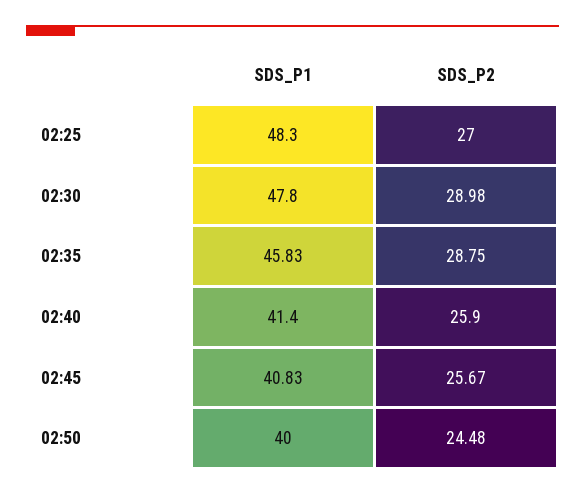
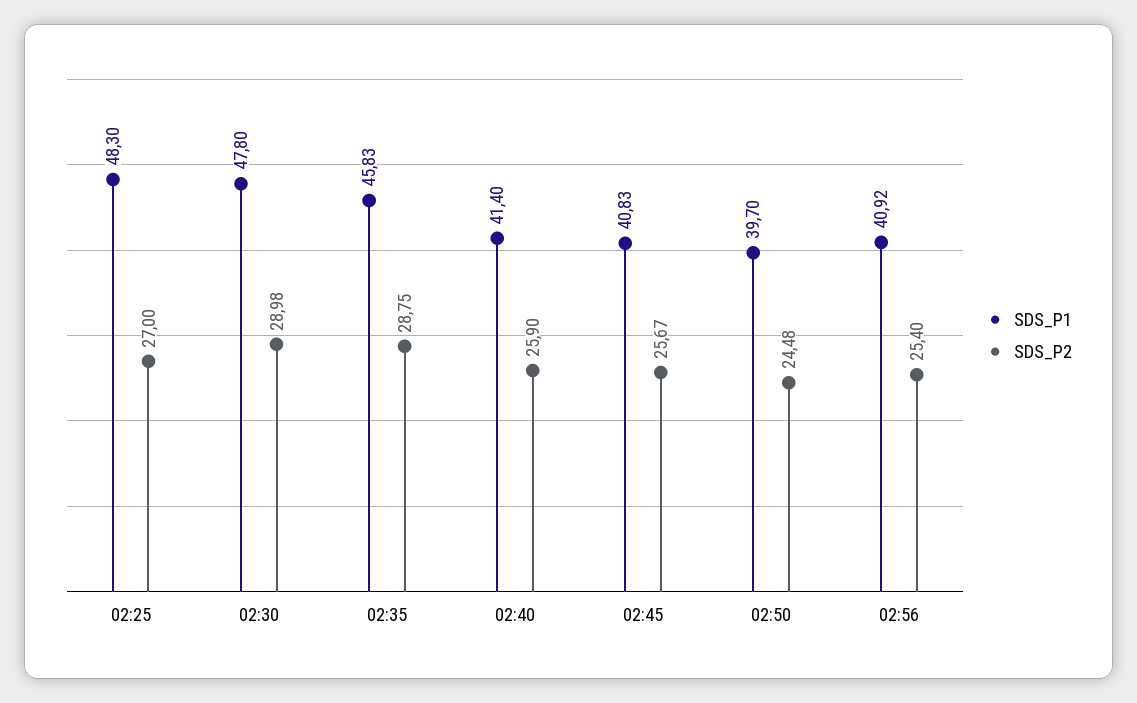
SDS_P1, 02:50: 40 -> 39.7
SDS_P1, 02:56: none -> 40.92
SDS_P2, 02:56: none -> 25.4

